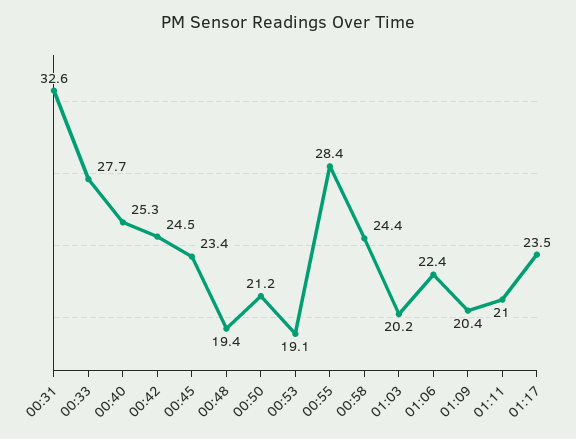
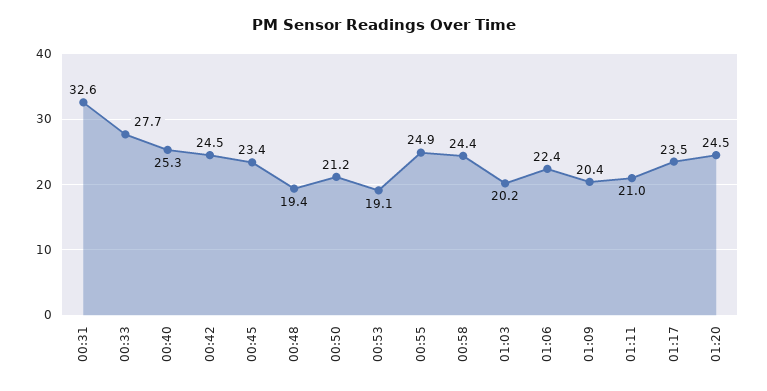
00:55: 28.4 -> 24.9
01:20: none -> 24.5

